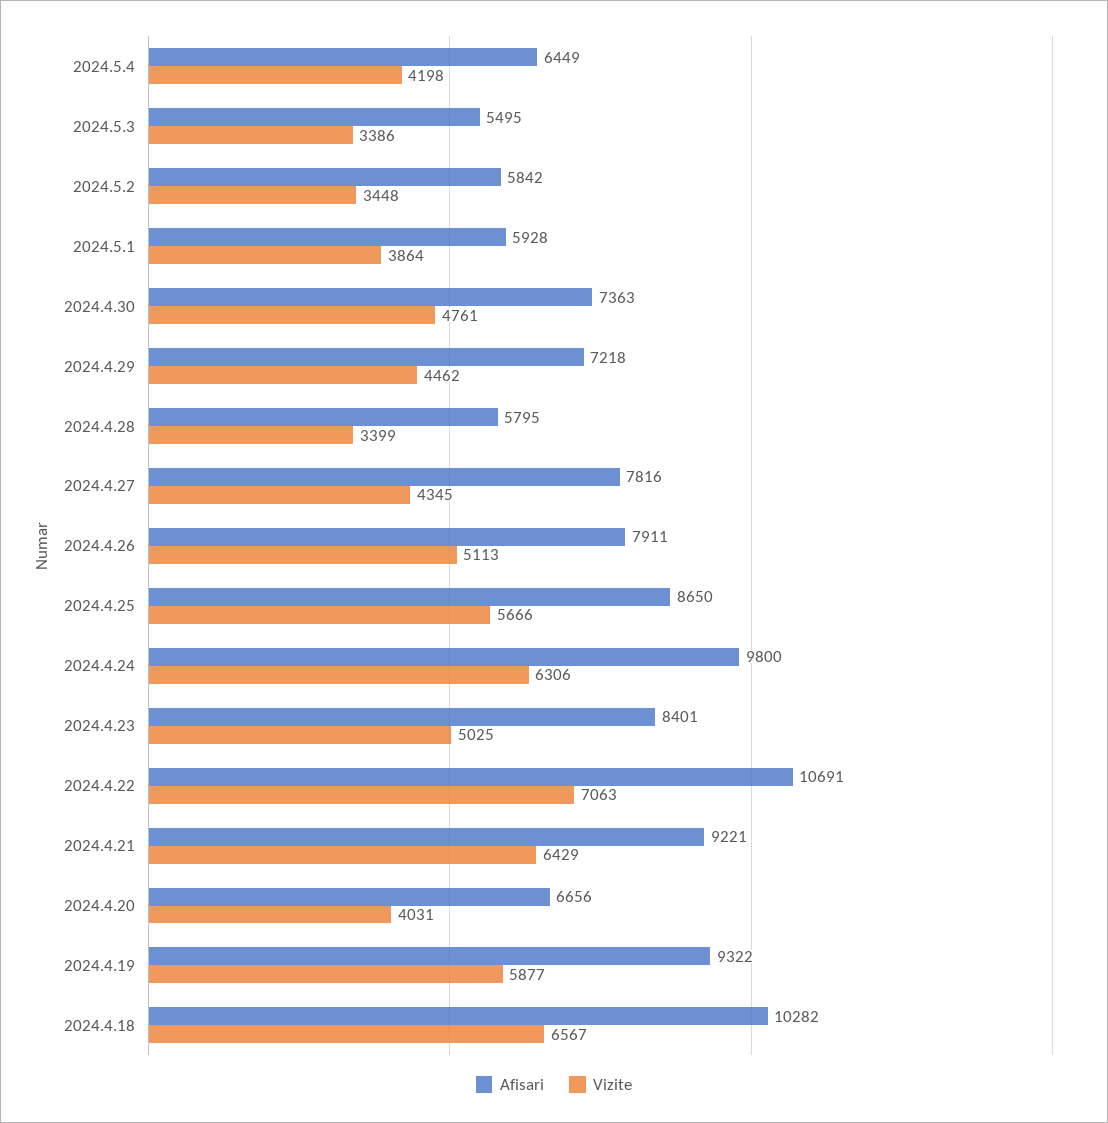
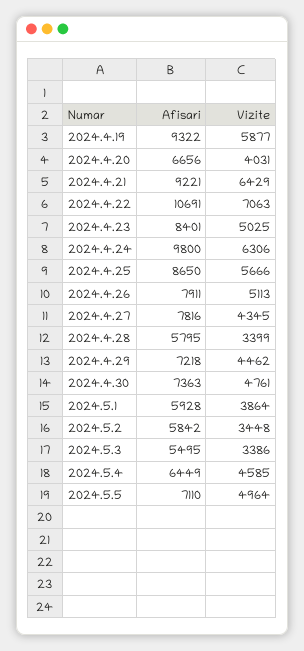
Vizite, 2024.5.4: 4198 -> 4585
Afisari, 2024.4.18: 10282 -> none
Vizite, 2024.4.18: 6567 -> none
Afisari, 2024.5.5: none -> 7110
Vizite, 2024.5.5: none -> 4964

